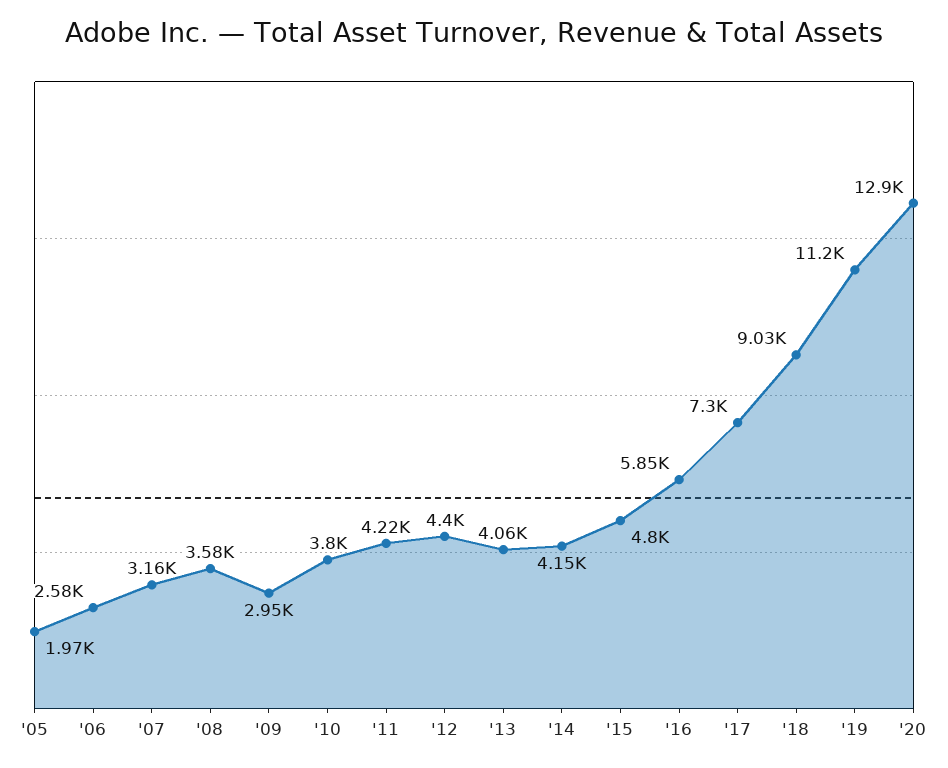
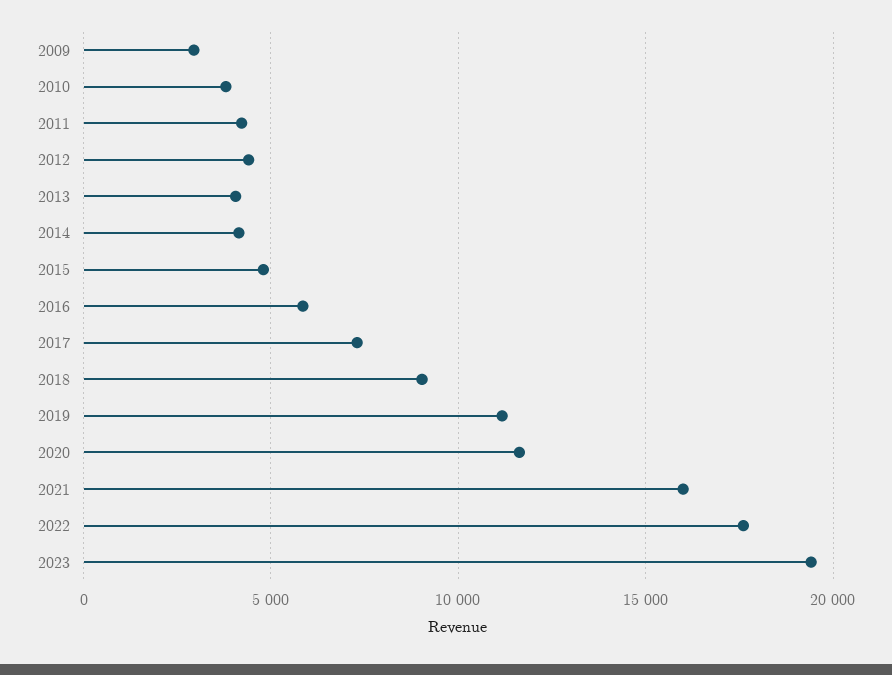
'05: 1970 -> none
'06: 2580 -> none
'07: 3160 -> none
'08: 3580 -> none
'20: 12900 -> 11500
2021: none -> 16000
2022: none -> 17500
2023: none -> 19500

